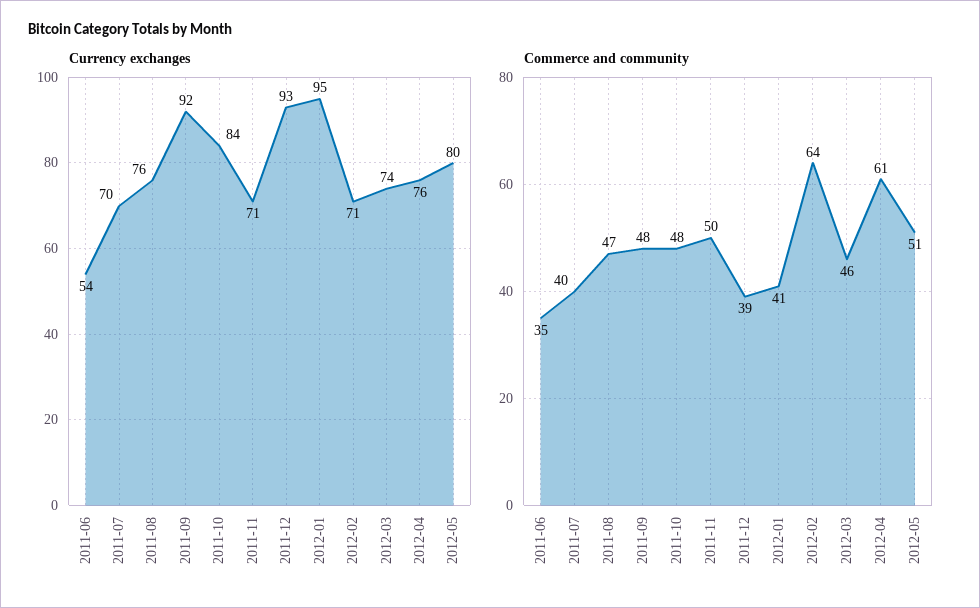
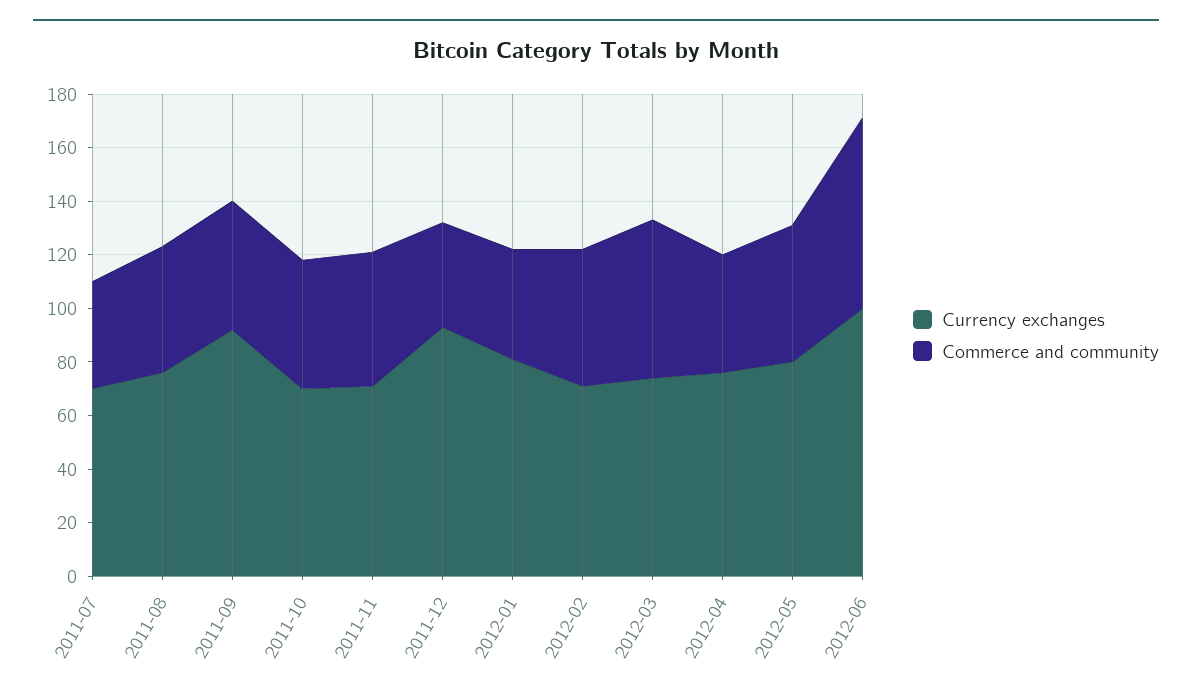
Currency exchanges, 2011-06: 54 -> none
Currency exchanges, 2011-10: 84 -> 70
Currency exchanges, 2012-01: 95 -> 80
Commerce and community, 2011-06: 35 -> none
Commerce and community, 2012-02: 64 -> 50
Commerce and community, 2012-03: 46 -> 60
Commerce and community, 2012-04: 61 -> 45
Currency exchanges, 2012-06: none -> 100
Commerce and community, 2012-06: none -> 70

